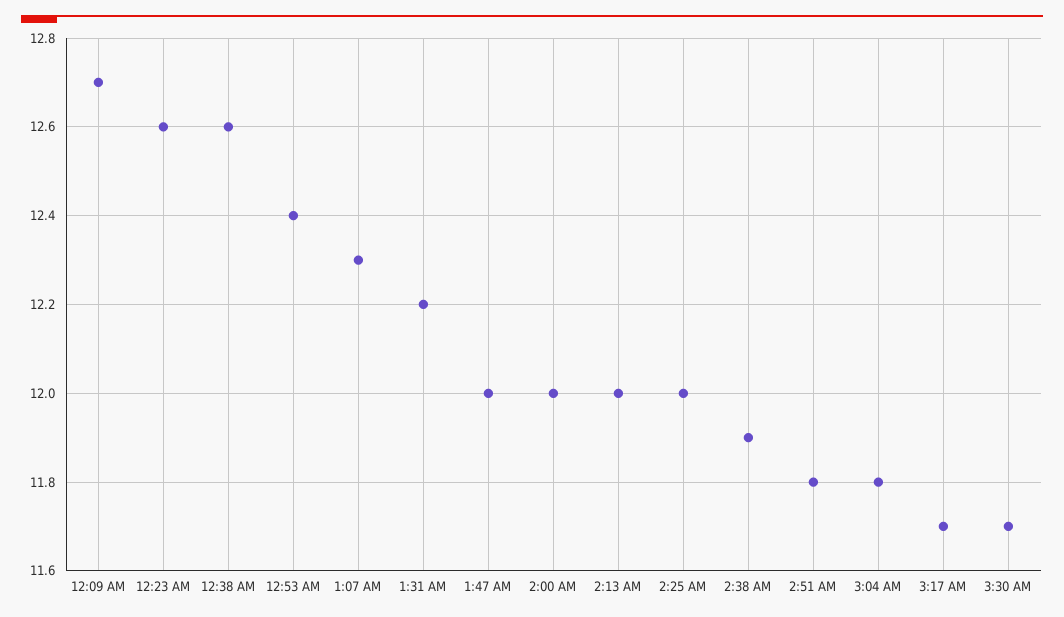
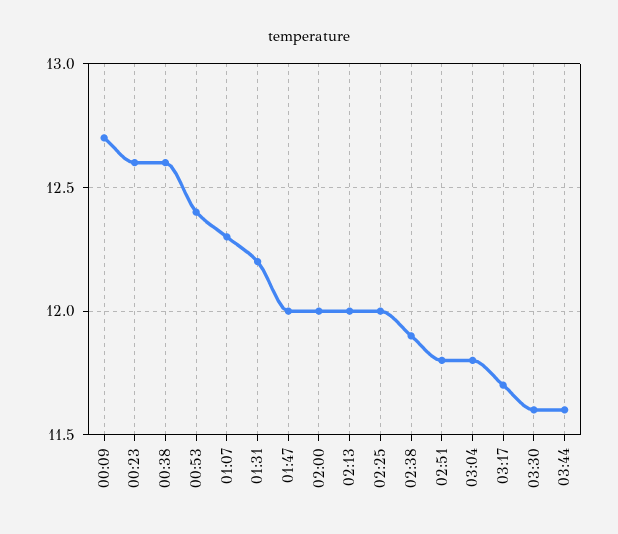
3:30 AM: 11.7 -> 11.6
03:44: none -> 11.6

